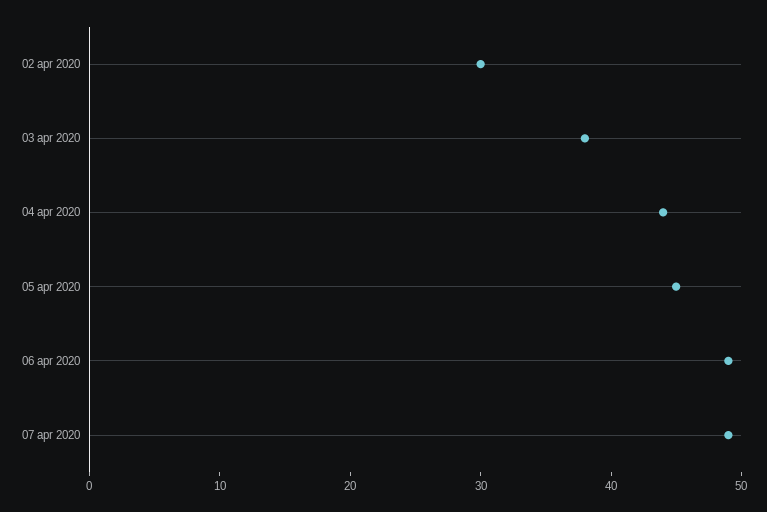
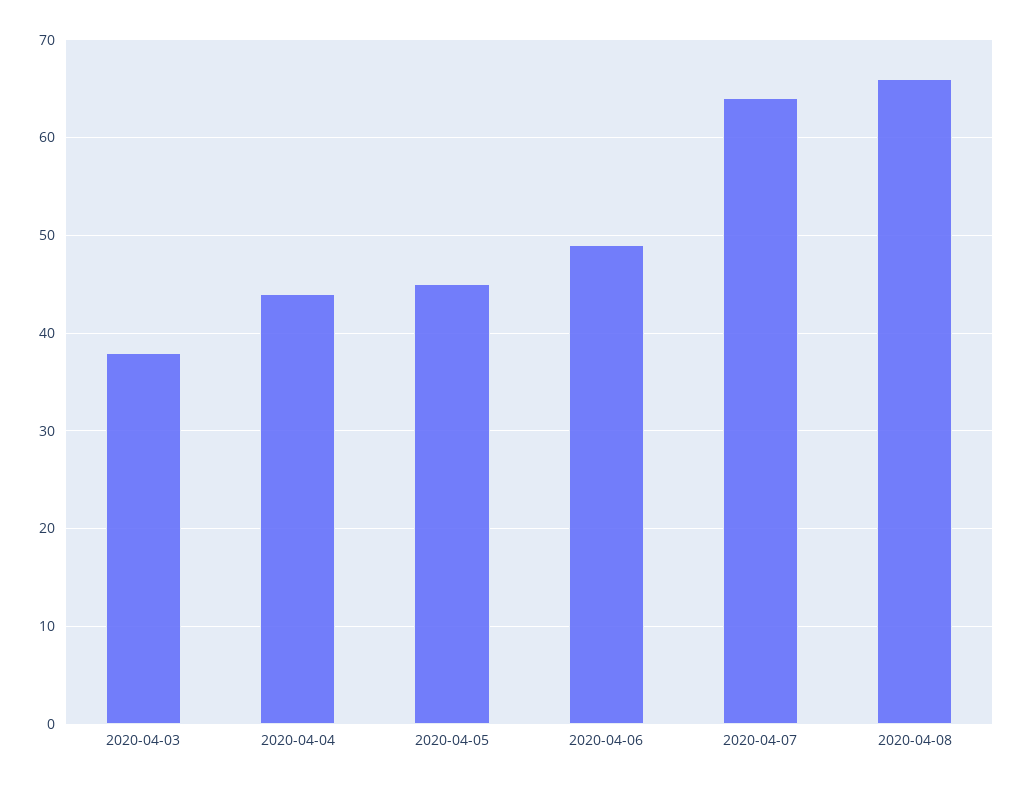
02 apr 2020: 30 -> none
07 apr 2020: 49 -> 64
2020-04-08: none -> 66

